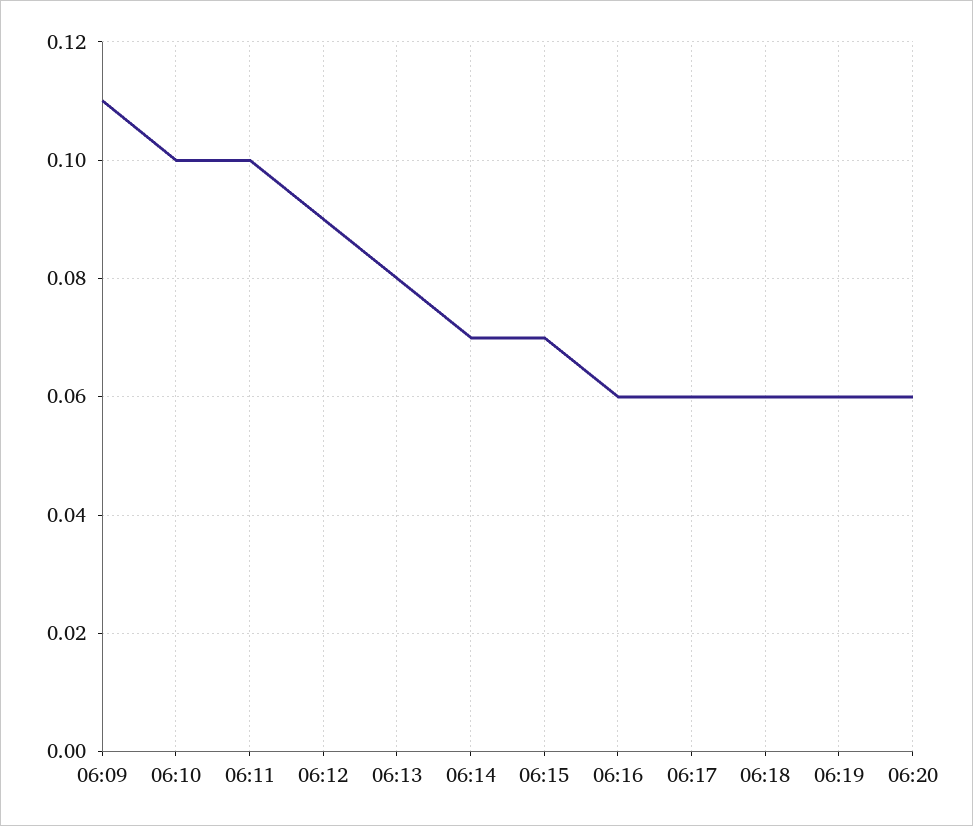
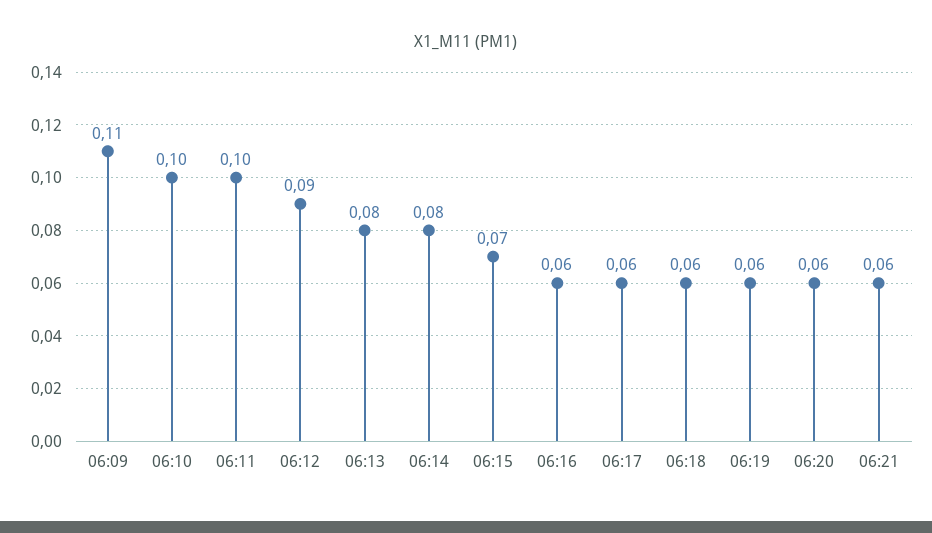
06:14: 0.07 -> 0.08
06:21: none -> 0.06

